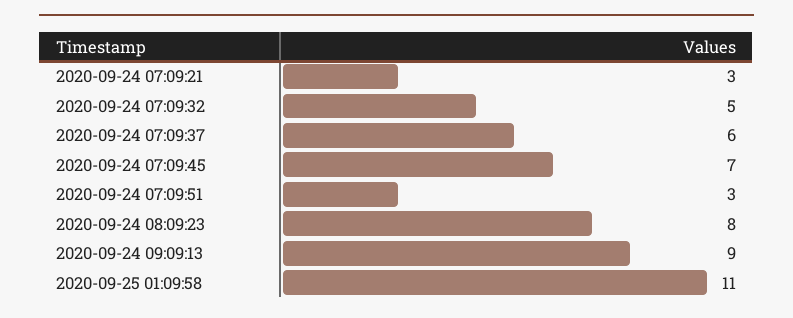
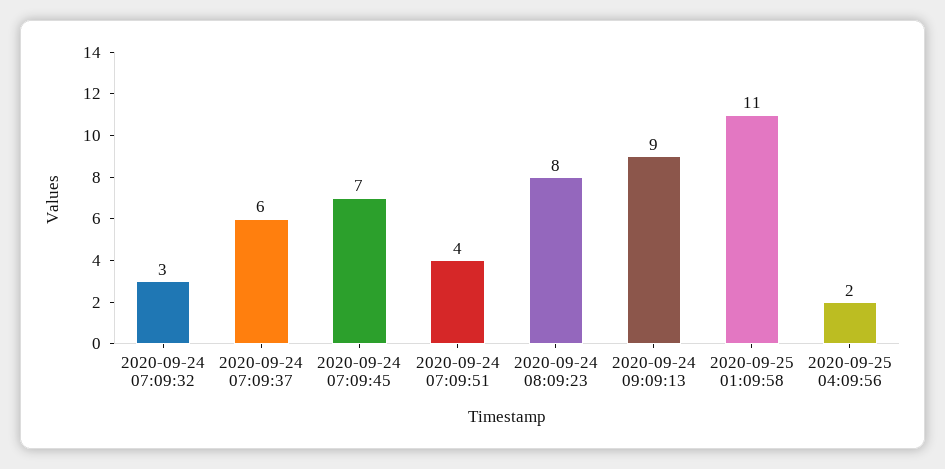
2020-09-24 07:09:21: 3 -> none
2020-09-24 07:09:32: 5 -> 3
2020-09-24 07:09:51: 3 -> 4
2020-09-25 04:09:56: none -> 2

